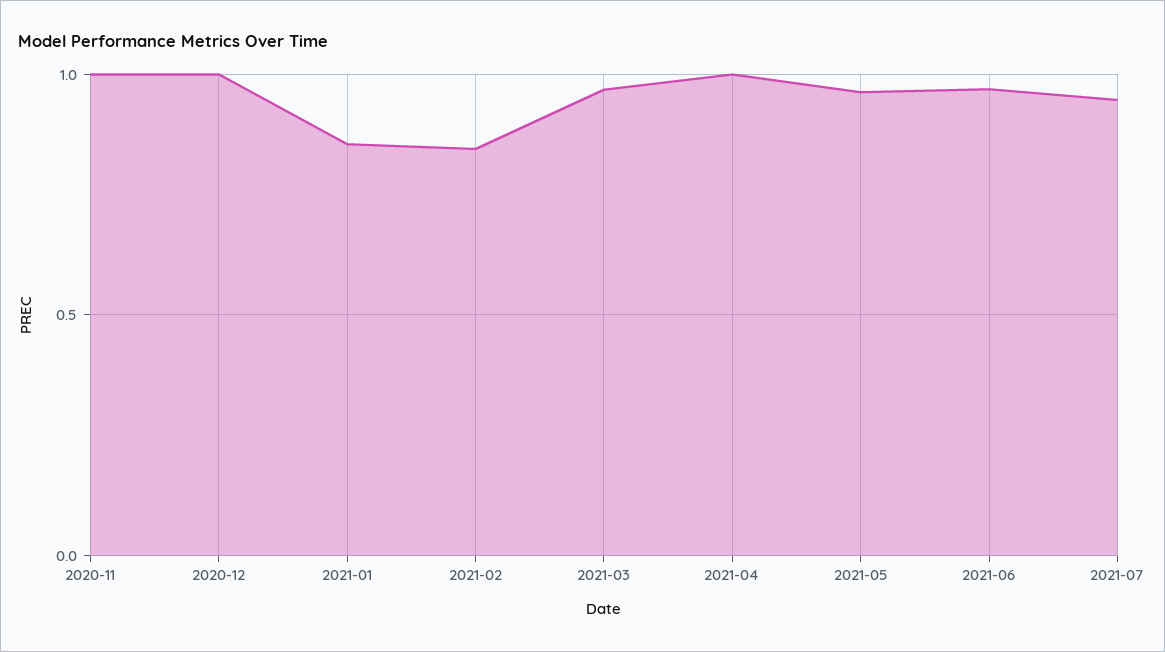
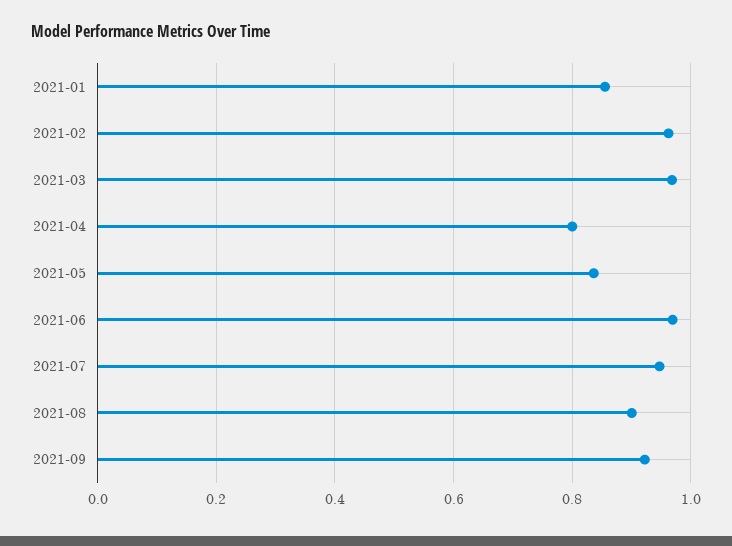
2020-11: 1 -> none
2020-12: 1 -> none
2021-02: 0.85 -> 0.96
2021-04: 1 -> 0.8
2021-05: 0.95 -> 0.84
2021-08: none -> 0.9
2021-09: none -> 0.92

